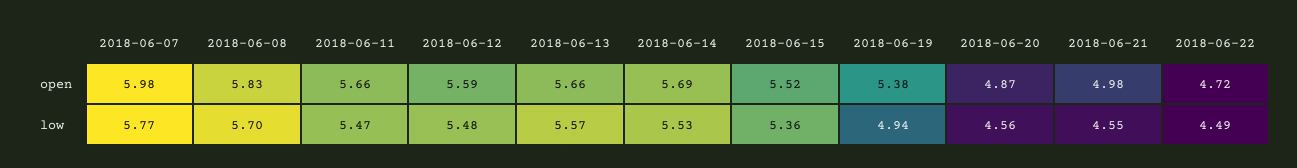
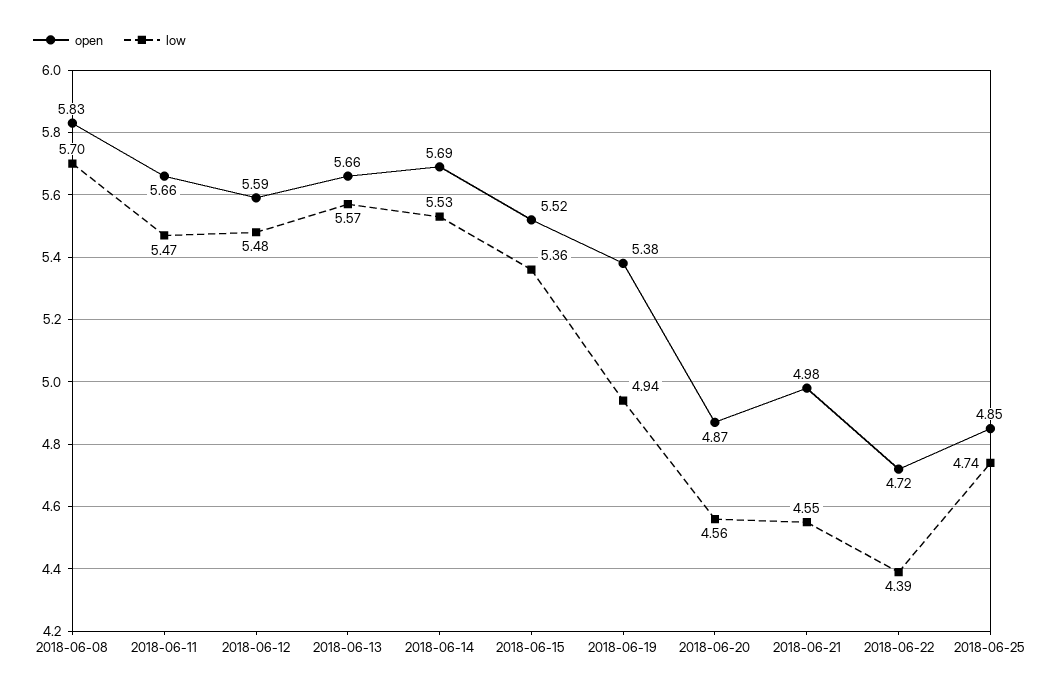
open, 2018-06-07: 5.98 -> none
low, 2018-06-07: 5.77 -> none
low, 2018-06-22: 4.49 -> 4.39
open, 2018-06-25: none -> 4.85
low, 2018-06-25: none -> 4.74

